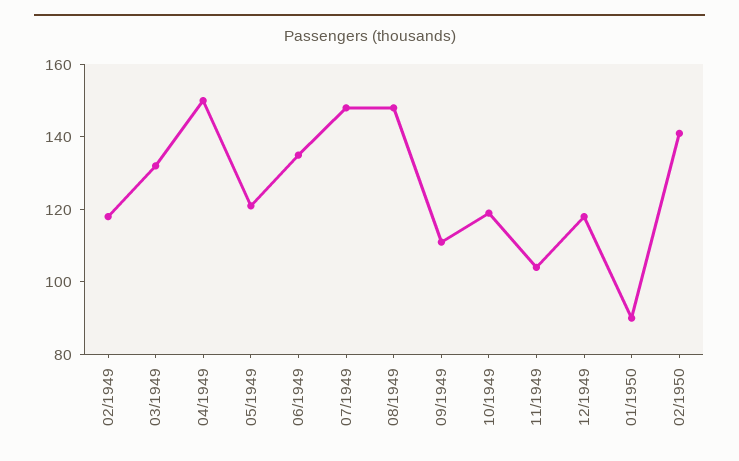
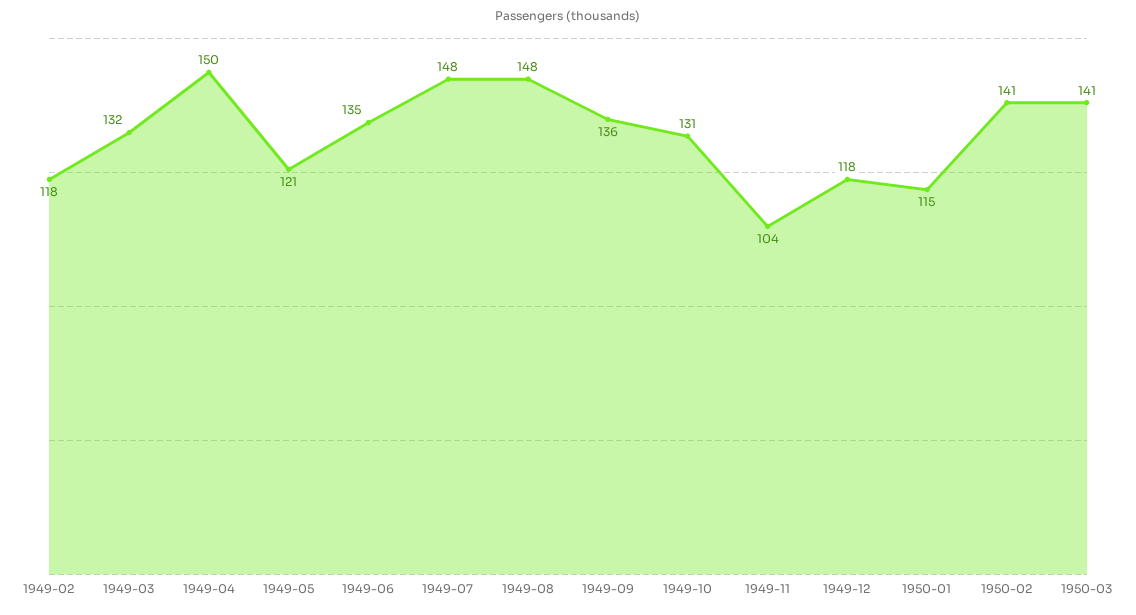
09/1949: 110 -> 136
10/1949: 120 -> 131
01/1950: 90 -> 115
1950-03: none -> 141

